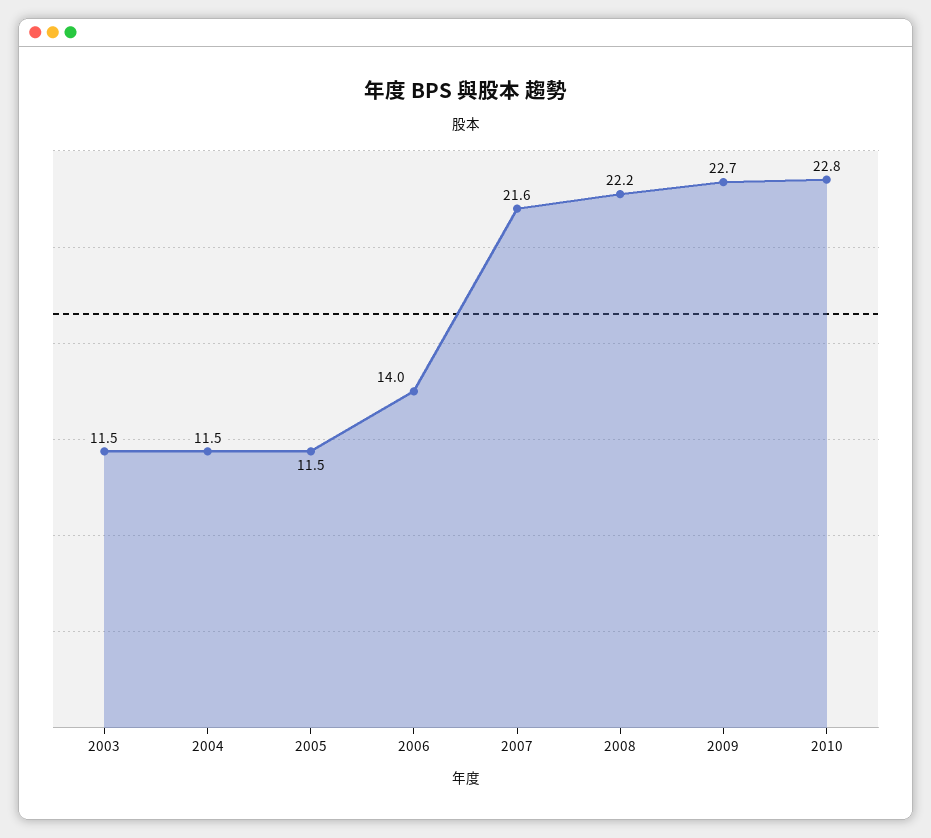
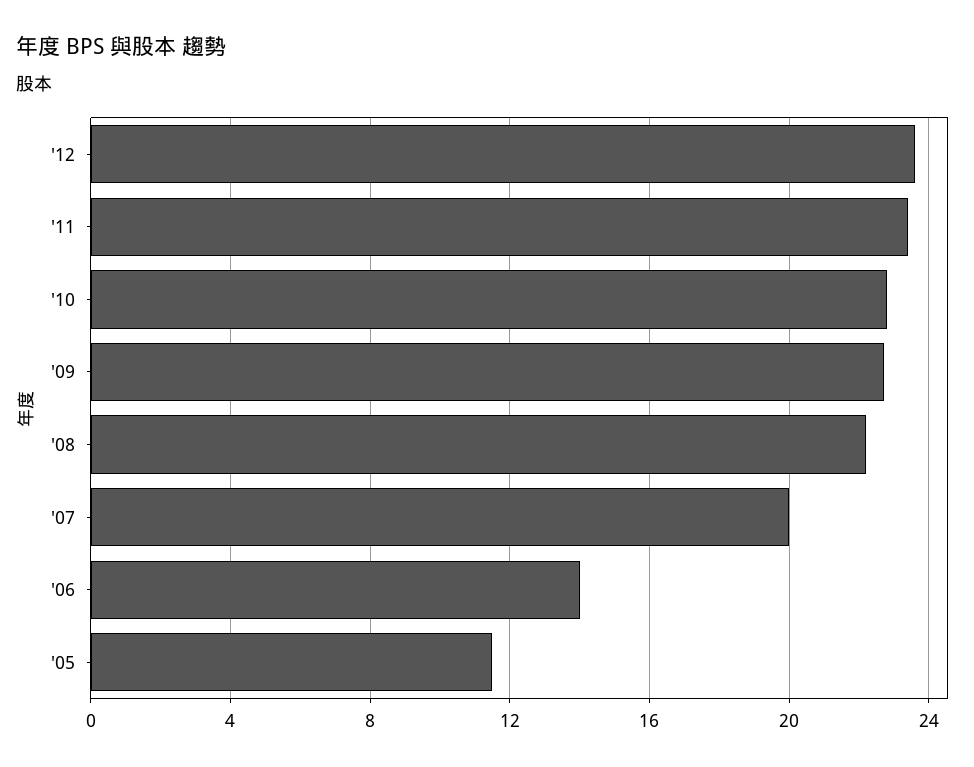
2003: 11.5 -> none
2004: 11.5 -> none
2007: 21.6 -> 20
'12: none -> 23.5
'11: none -> 23.5

